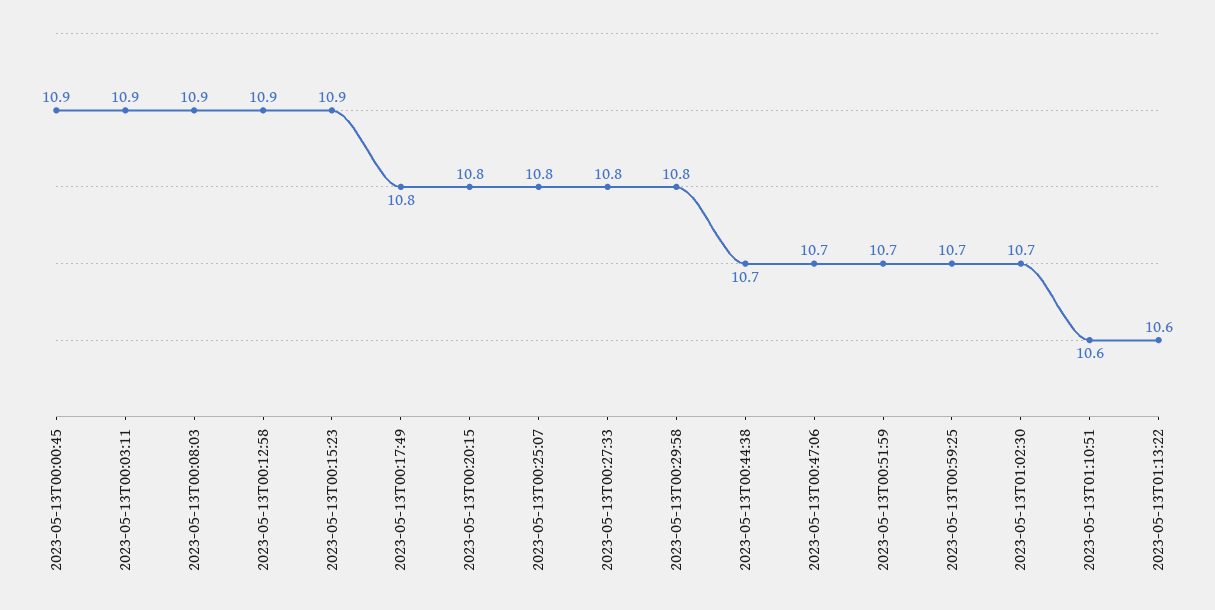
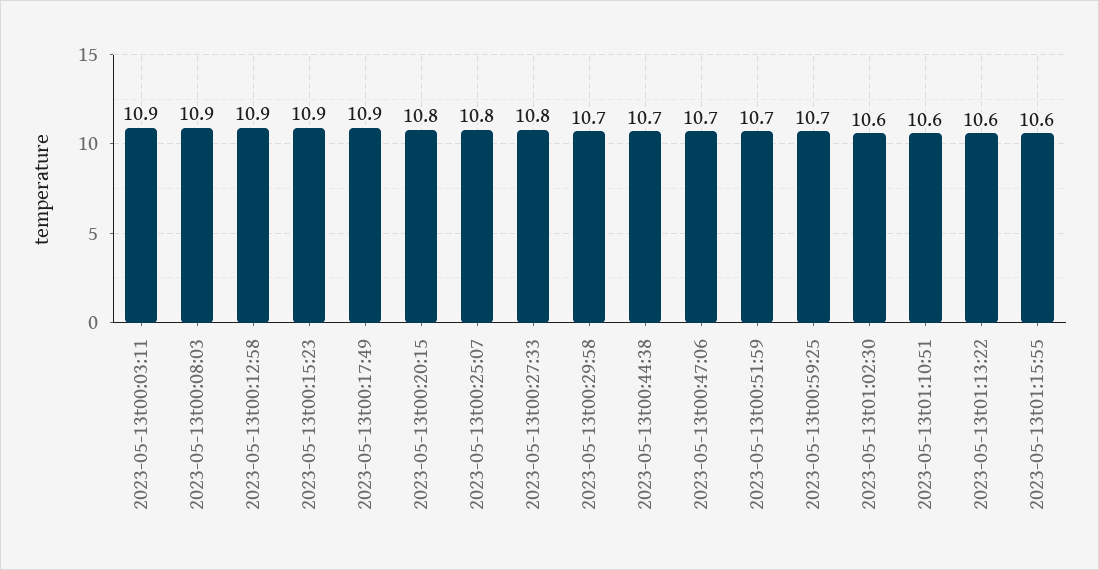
2023-05-13T00:00:45: 10.9 -> none
2023-05-13T00:17:49: 10.8 -> 10.9
2023-05-13T00:29:58: 10.8 -> 10.7
2023-05-13T01:02:30: 10.7 -> 10.6
2023-05-13t01:15:55: none -> 10.6

